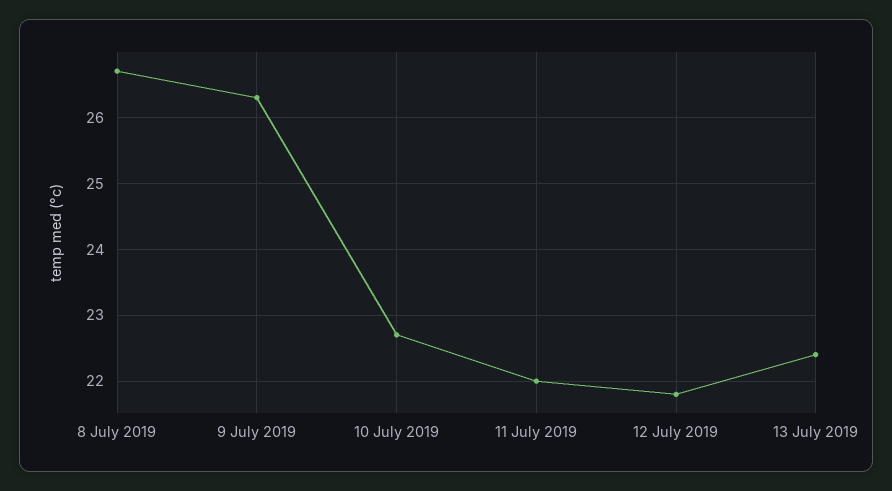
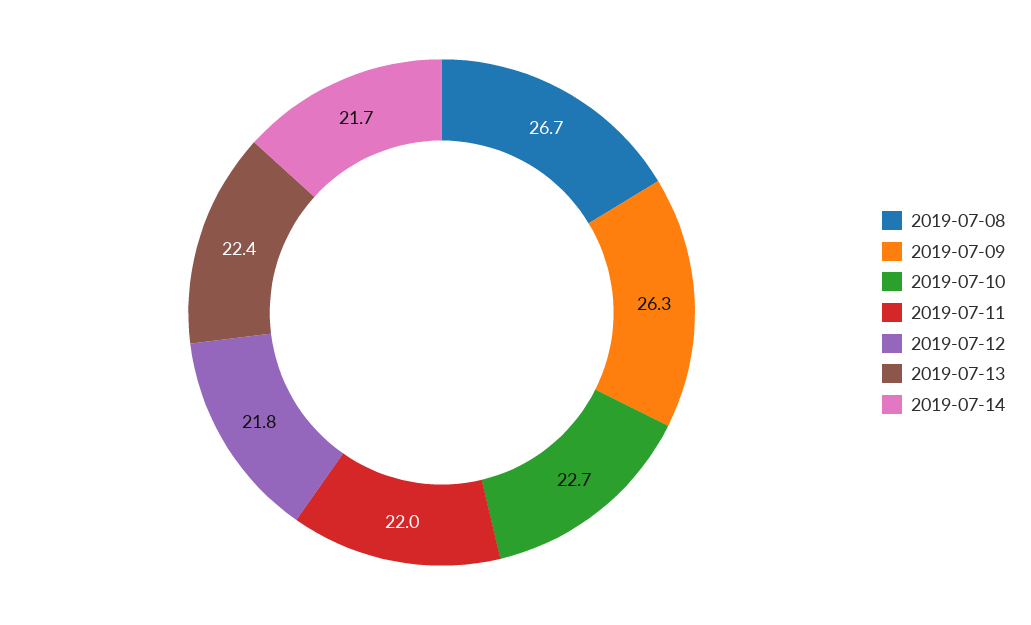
2019-07-14: none -> 21.7

